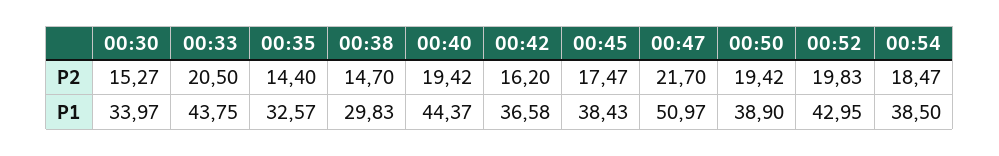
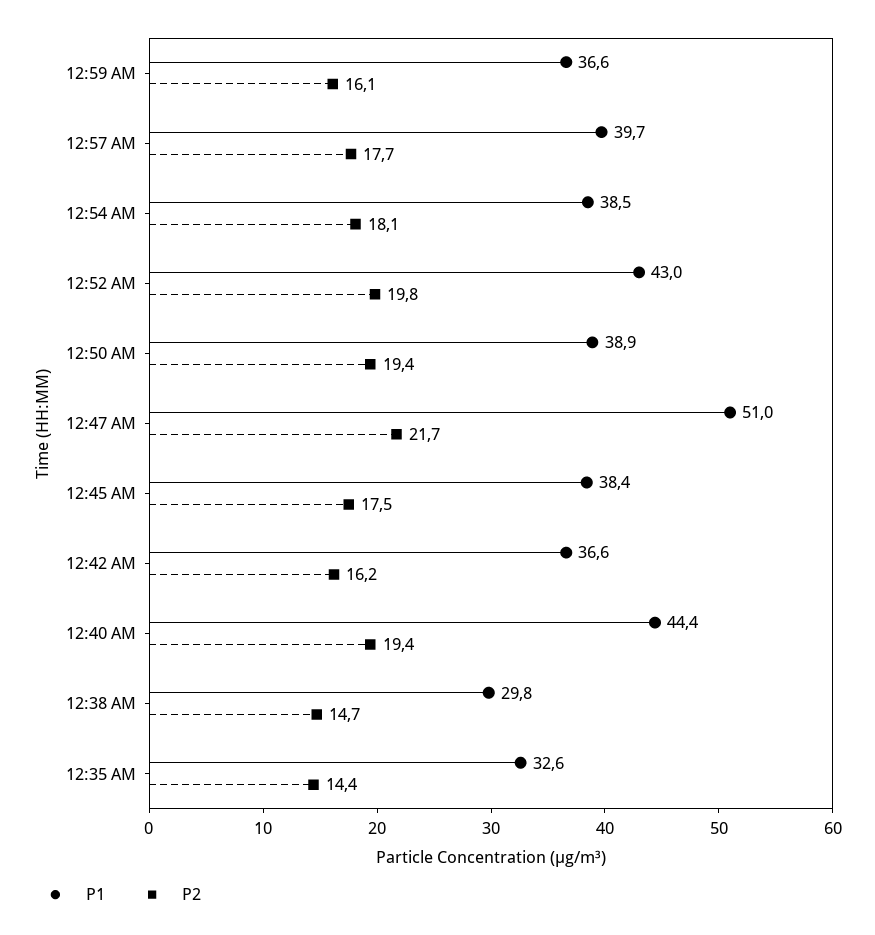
P2, 00:30: 15.27 -> none
P2, 00:33: 20.5 -> none
P2, 00:54: 18.47 -> 18.1
P1, 00:30: 33.97 -> none
P1, 00:33: 43.75 -> none
P1, 12:59 AM: none -> 36.6
P2, 12:59 AM: none -> 16.1
P1, 12:57 AM: none -> 39.7
P2, 12:57 AM: none -> 17.7

